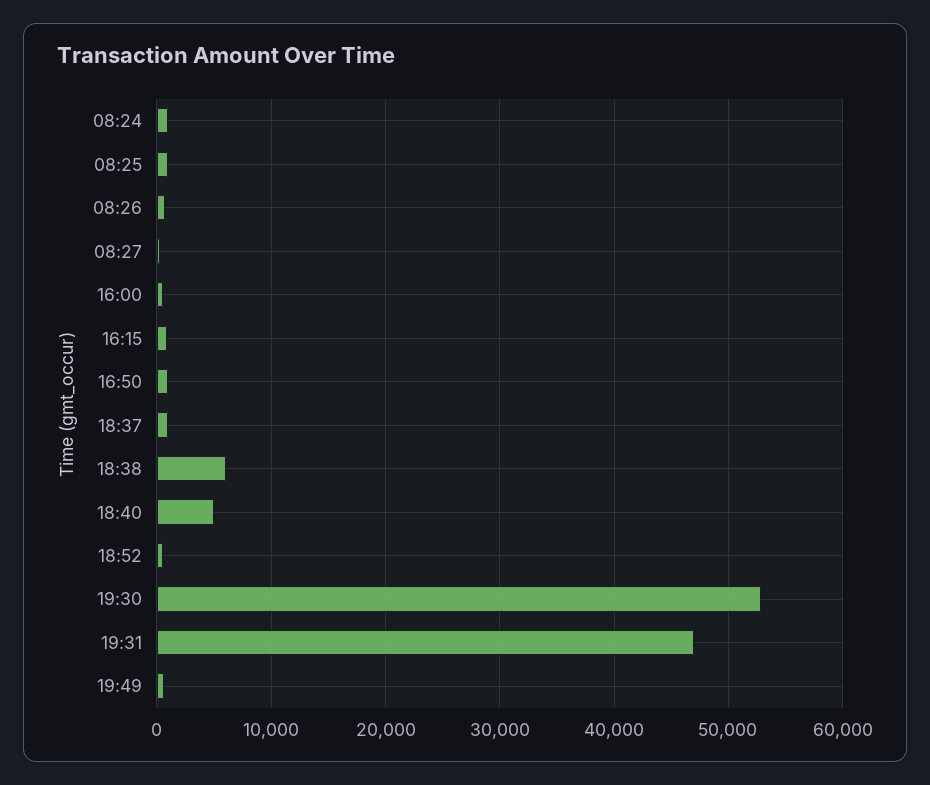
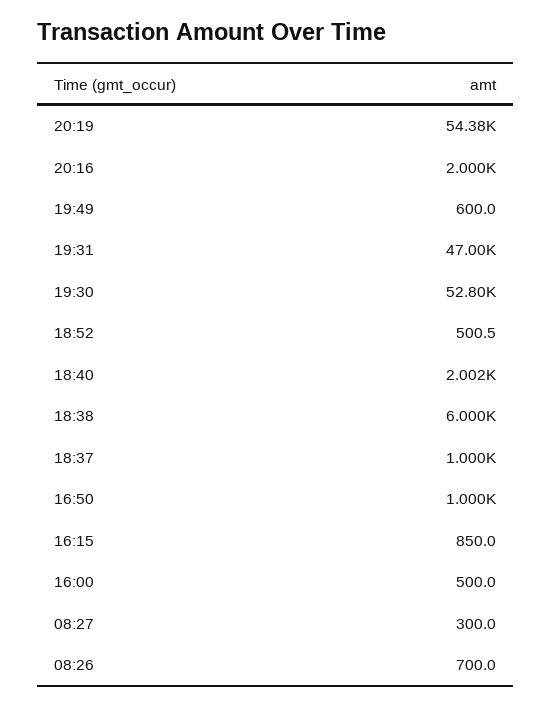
08:24: 1000 -> none
08:25: 1000 -> none
18:40: 5000 -> 2002
20:19: none -> 54380
20:16: none -> 2000

